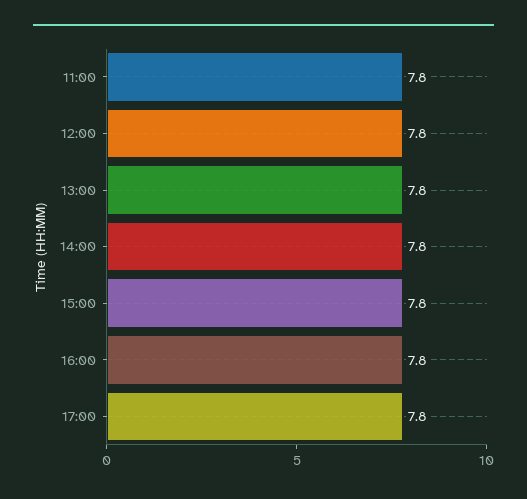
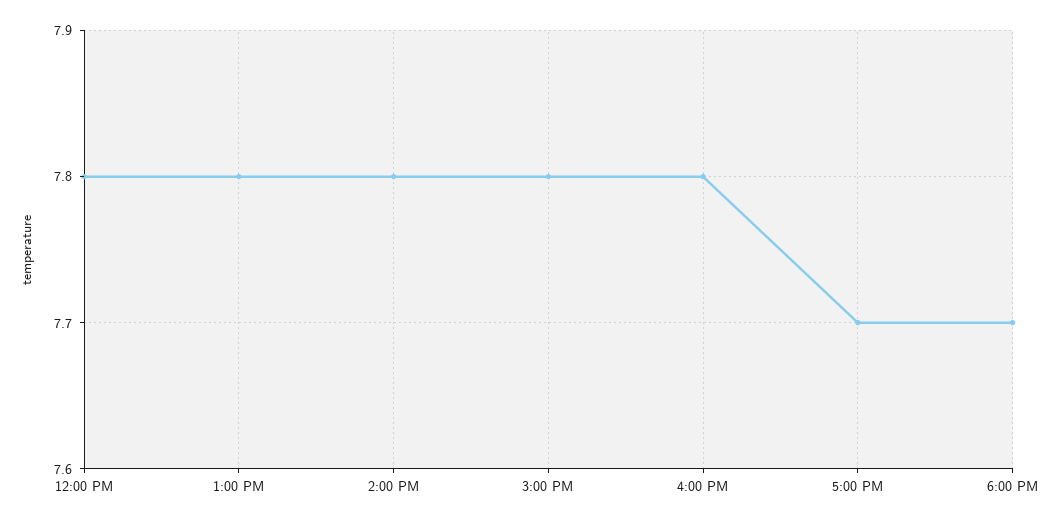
11:00: 7.8 -> none
17:00: 7.8 -> 7.7
6:00 PM: none -> 7.7

